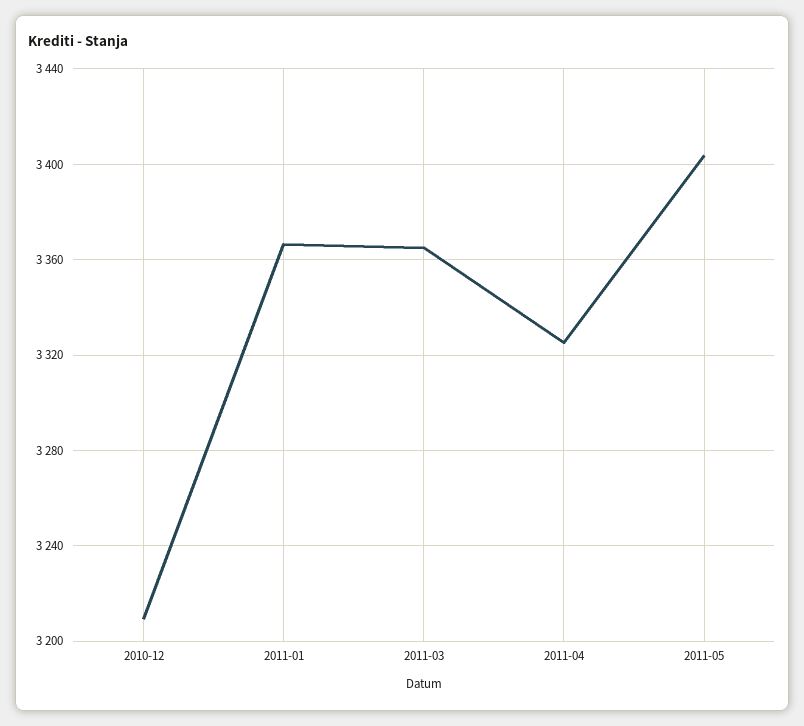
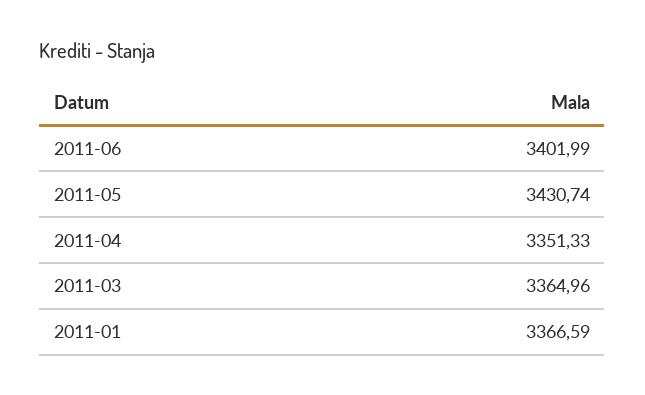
2010-12: 3210 -> none
2011-04: 3325 -> 3351.33
2011-05: 3405 -> 3430.74
2011-06: none -> 3401.99

